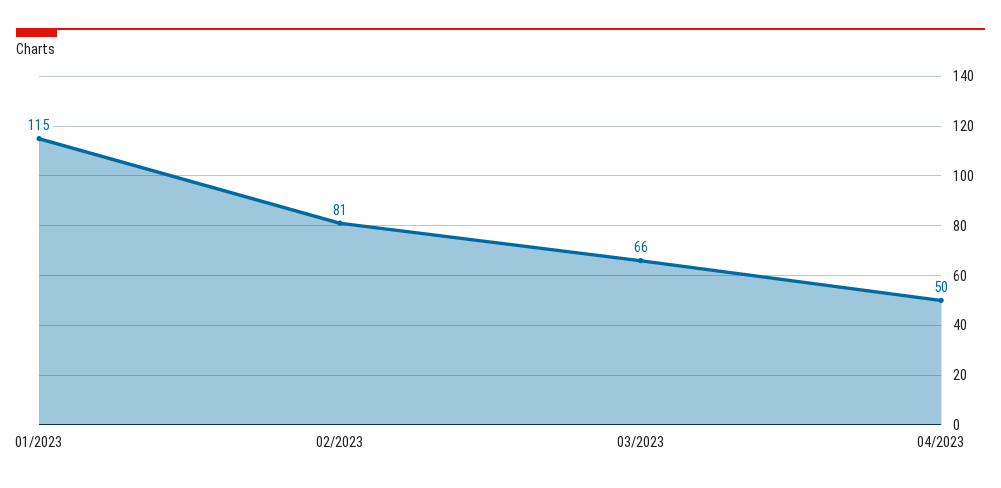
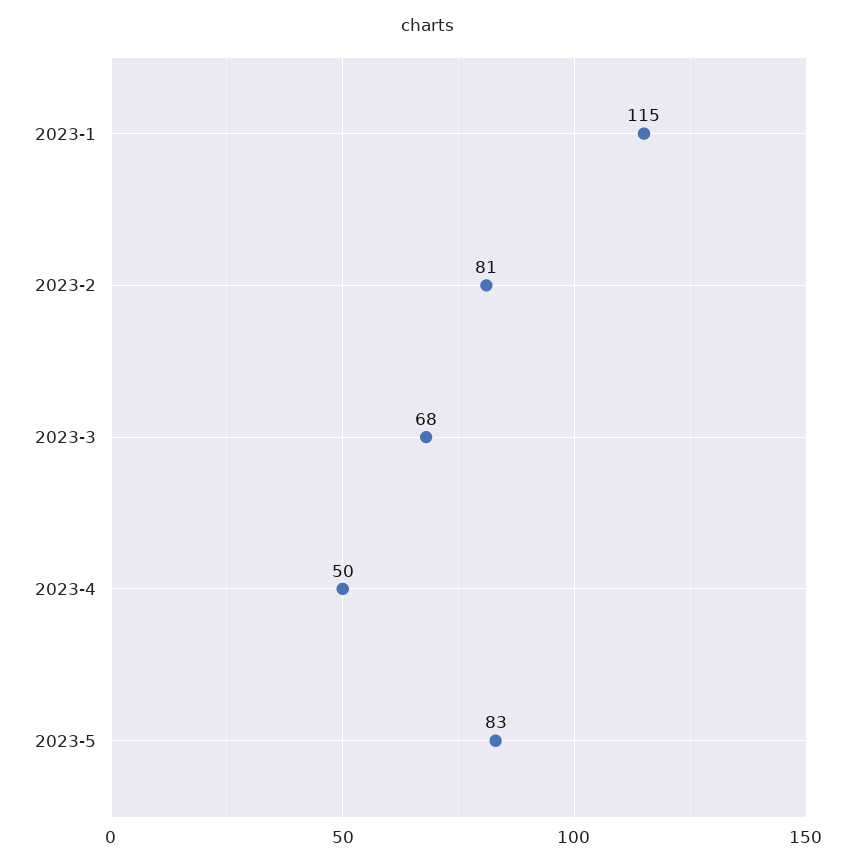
03/2023: 66 -> 68
2023-5: none -> 83

